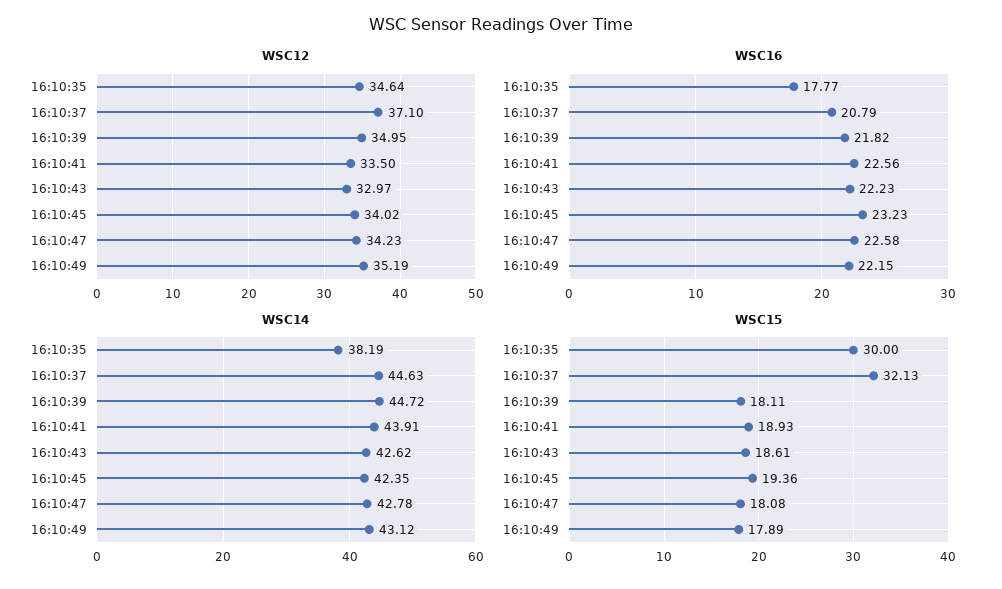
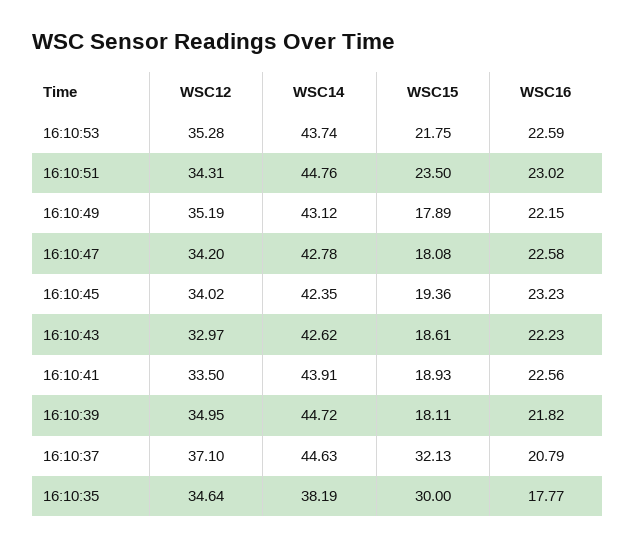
WSC12, 16:10:47: 34.23 -> 34.2
WSC12, 16:10:53: none -> 35.28
WSC14, 16:10:53: none -> 43.74
WSC15, 16:10:53: none -> 21.75
WSC16, 16:10:53: none -> 22.59
WSC12, 16:10:51: none -> 34.31
WSC14, 16:10:51: none -> 44.76
WSC15, 16:10:51: none -> 23.5
WSC16, 16:10:51: none -> 23.02

